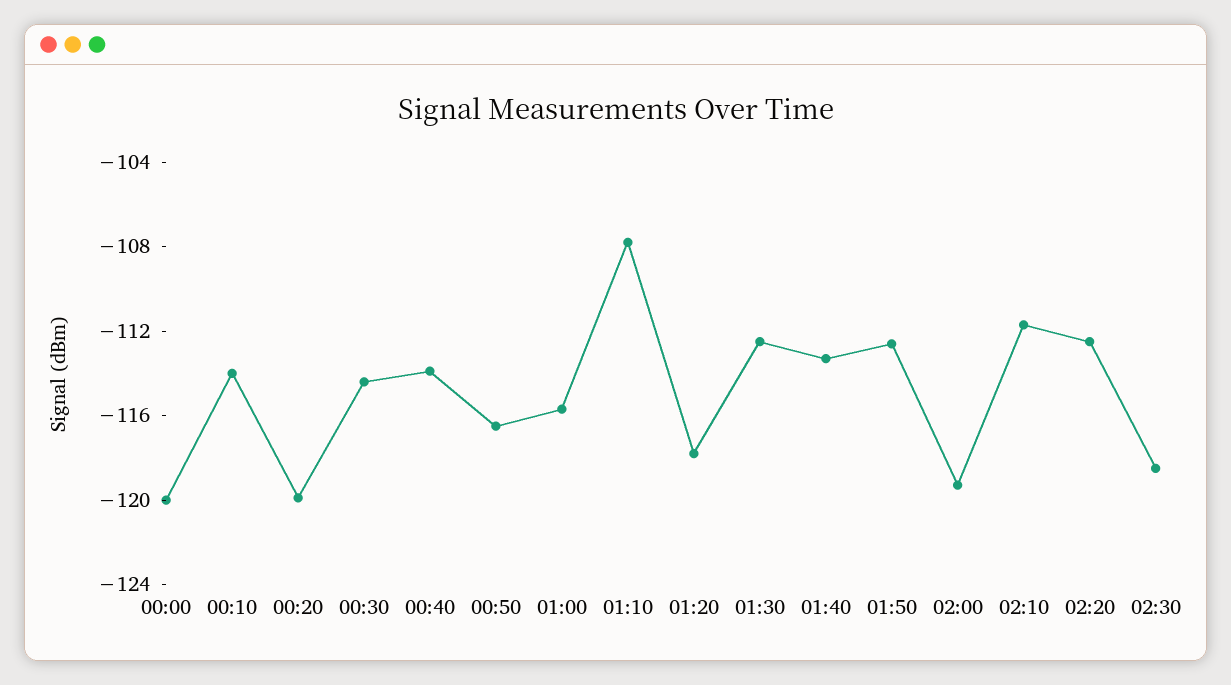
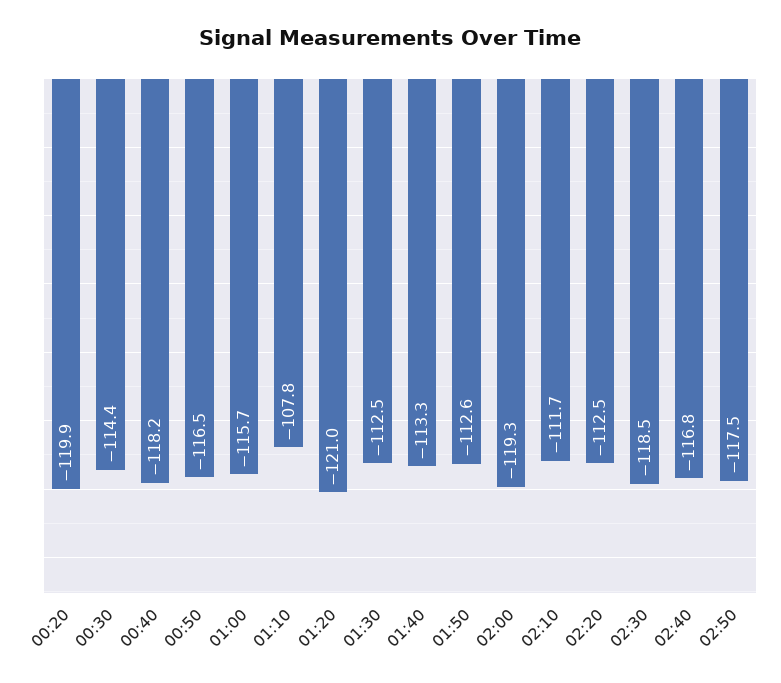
00:00: -120 -> none
00:10: -114 -> none
00:40: -114 -> -118.2
01:20: -118 -> -121
02:40: none -> -116.8
02:50: none -> -117.5

